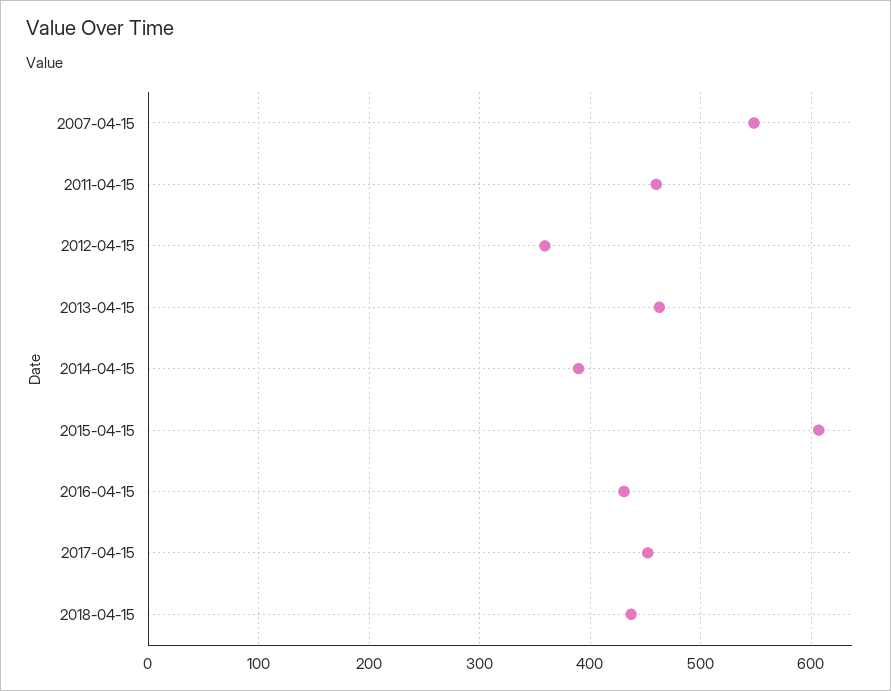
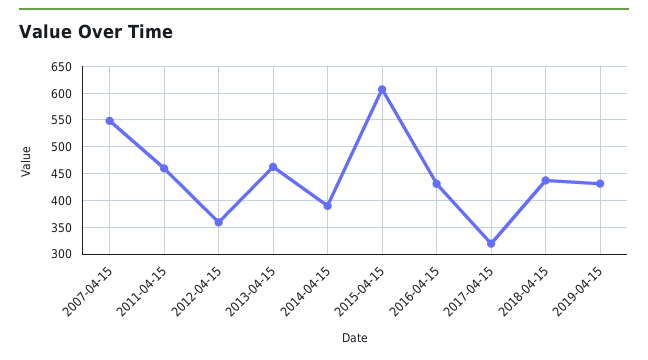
2017-04-15: 450 -> 325
2019-04-15: none -> 425

